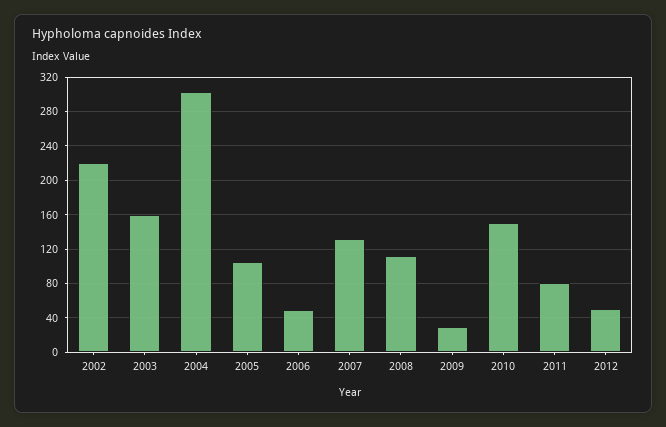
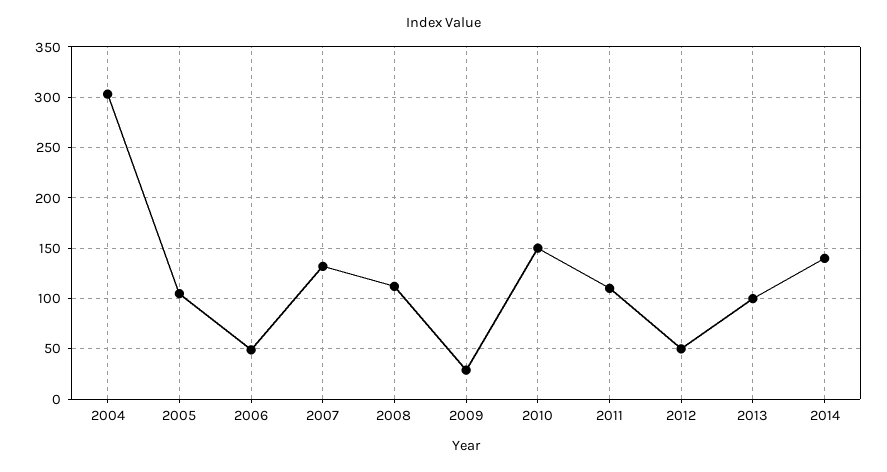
2002: 220 -> none
2003: 160 -> none
2011: 80 -> 110
2013: none -> 100
2014: none -> 140

